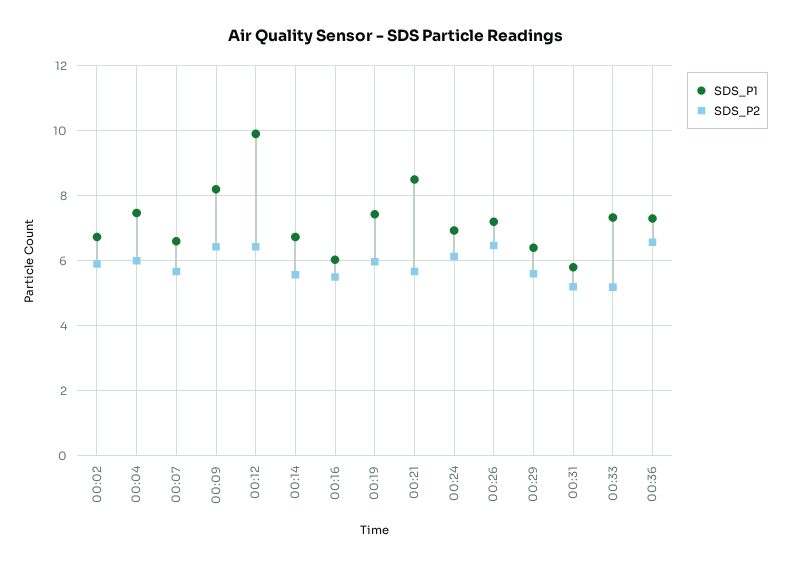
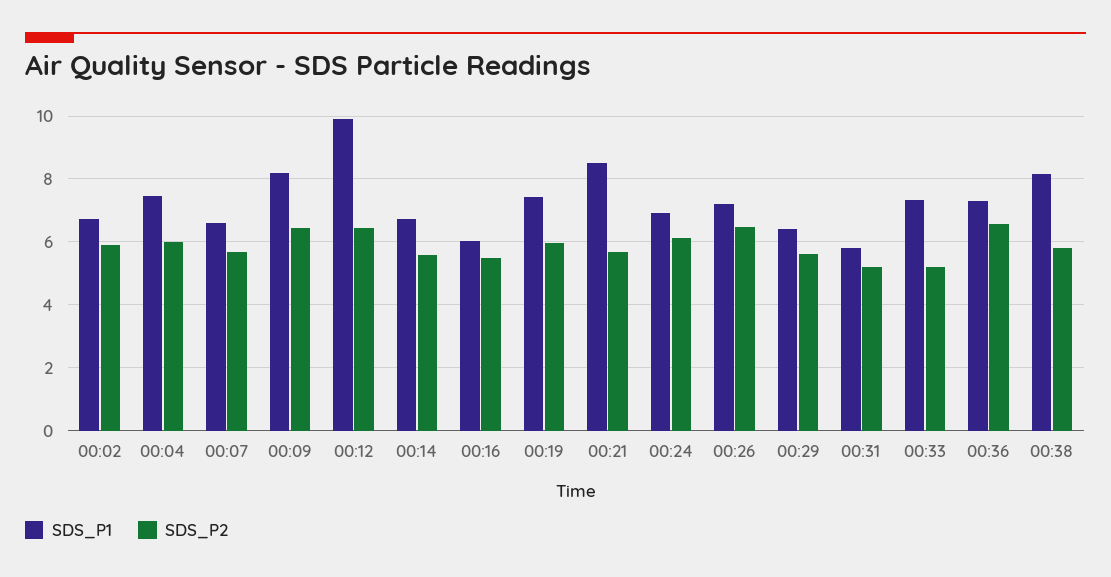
SDS_P1, 00:38: none -> 8.2
SDS_P2, 00:38: none -> 5.8

